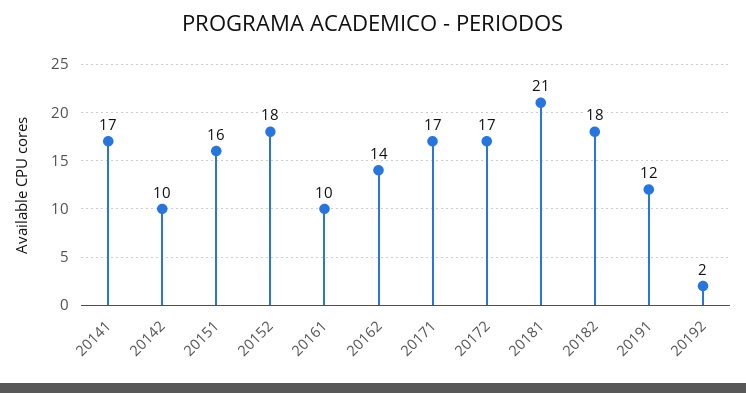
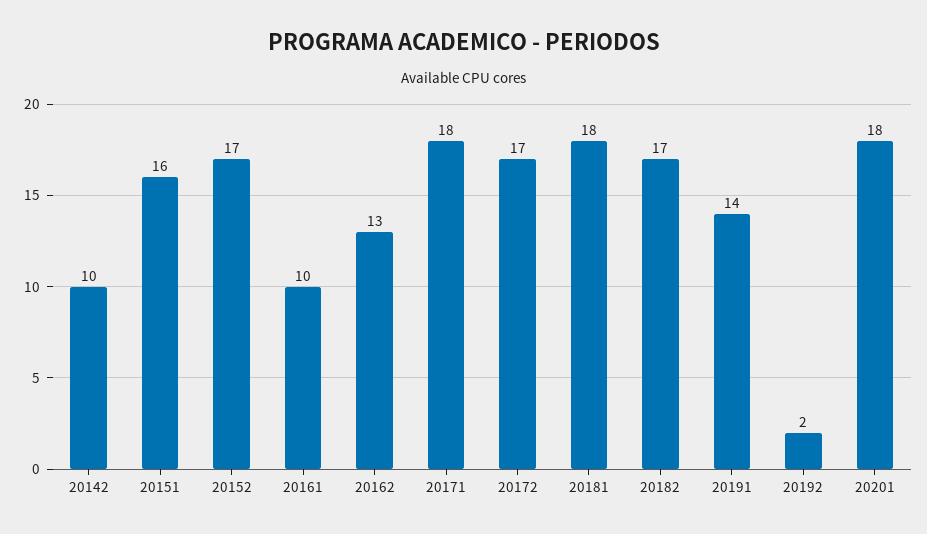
20141: 17 -> none
20152: 18 -> 17
20162: 14 -> 13
20171: 17 -> 18
20181: 21 -> 18
20182: 18 -> 17
20191: 12 -> 14
20201: none -> 18

